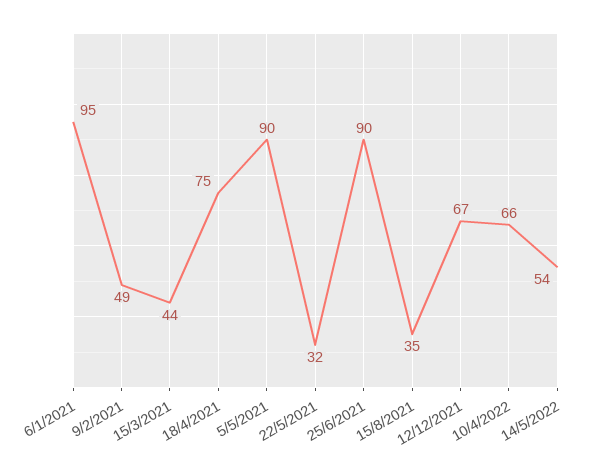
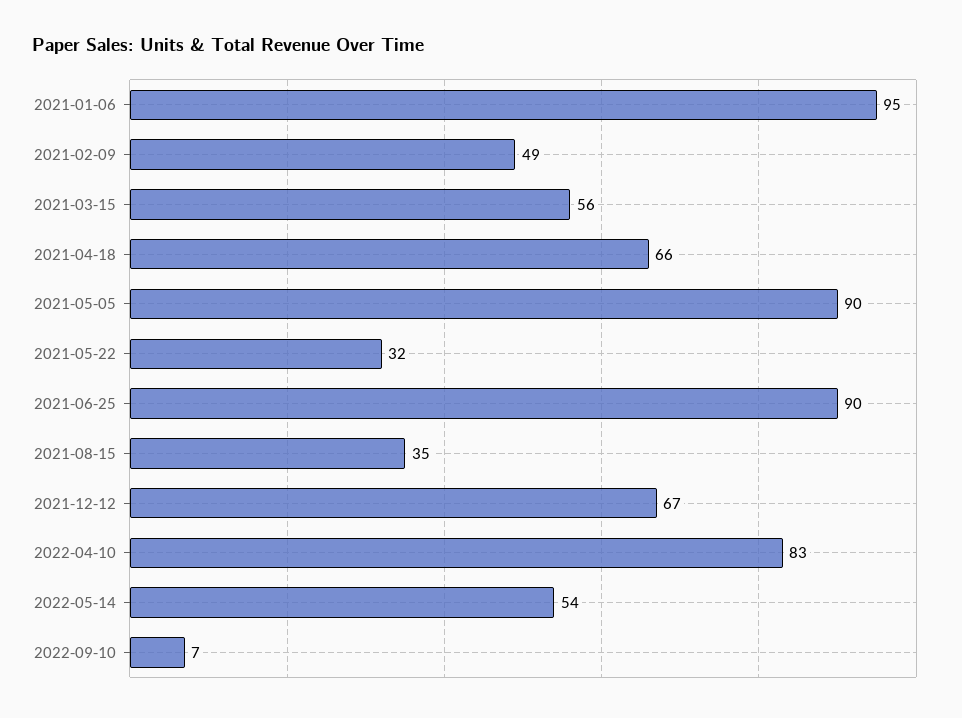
15/3/2021: 44 -> 56
18/4/2021: 75 -> 66
10/4/2022: 66 -> 83
2022-09-10: none -> 7

